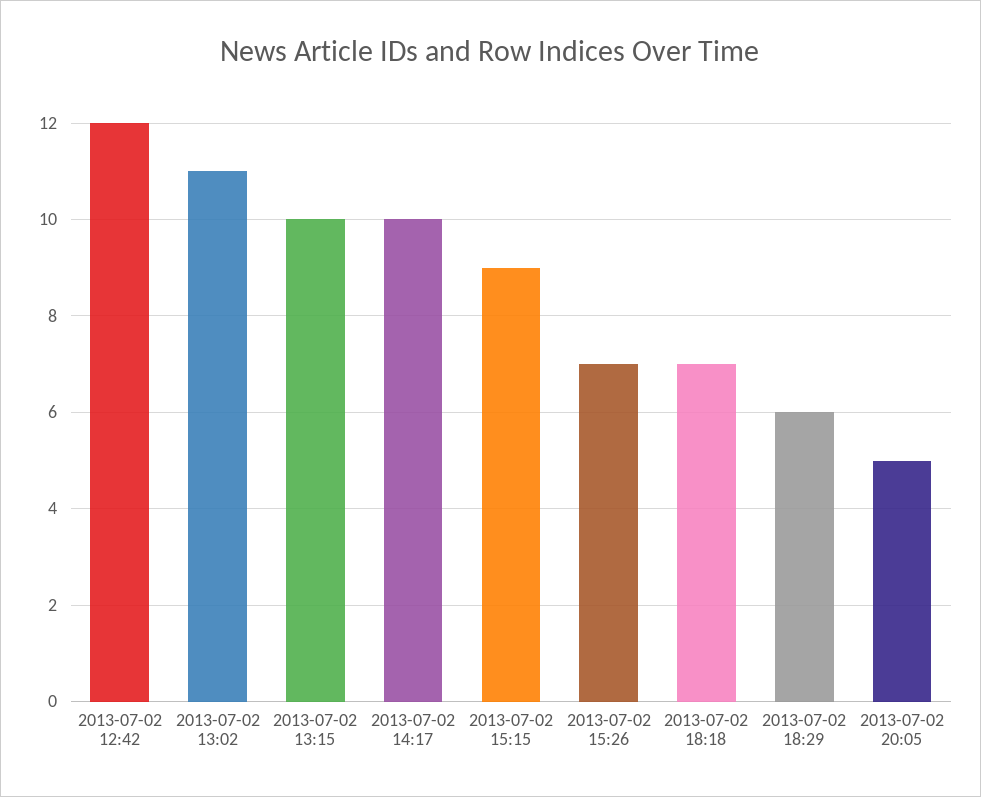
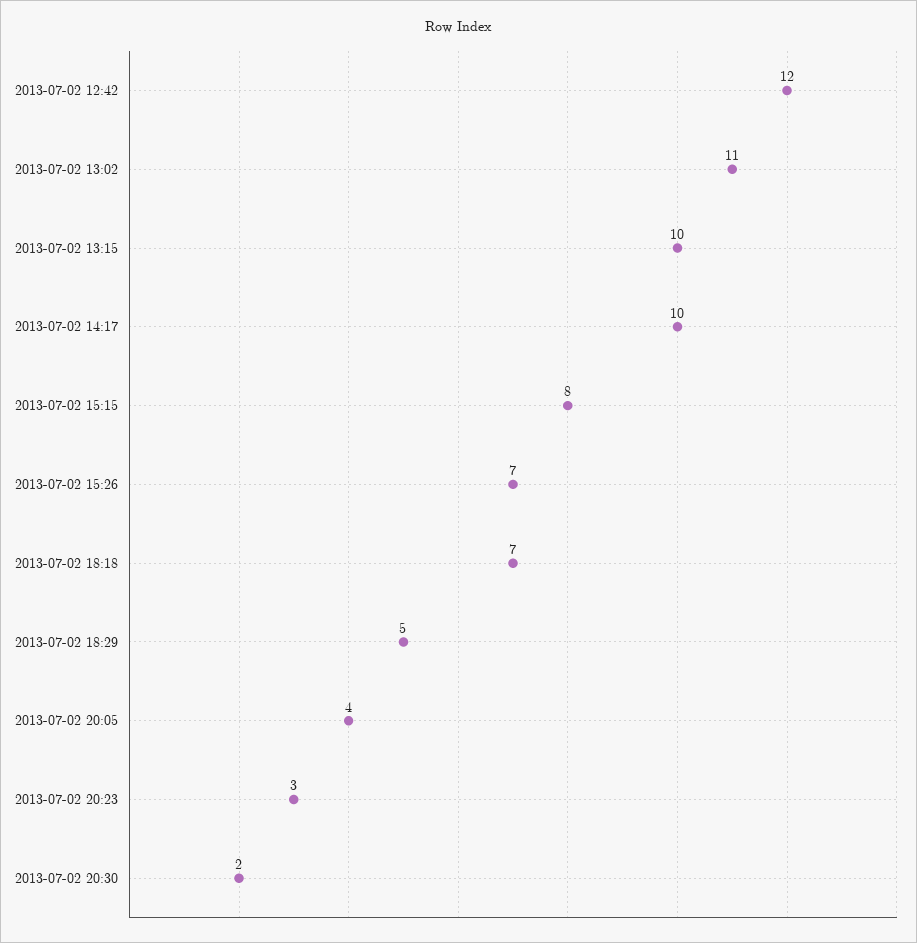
2013-07-02 15:15: 9 -> 8
2013-07-02 18:29: 6 -> 5
2013-07-02 20:05: 5 -> 4
2013-07-02 20:23: none -> 3
2013-07-02 20:30: none -> 2

